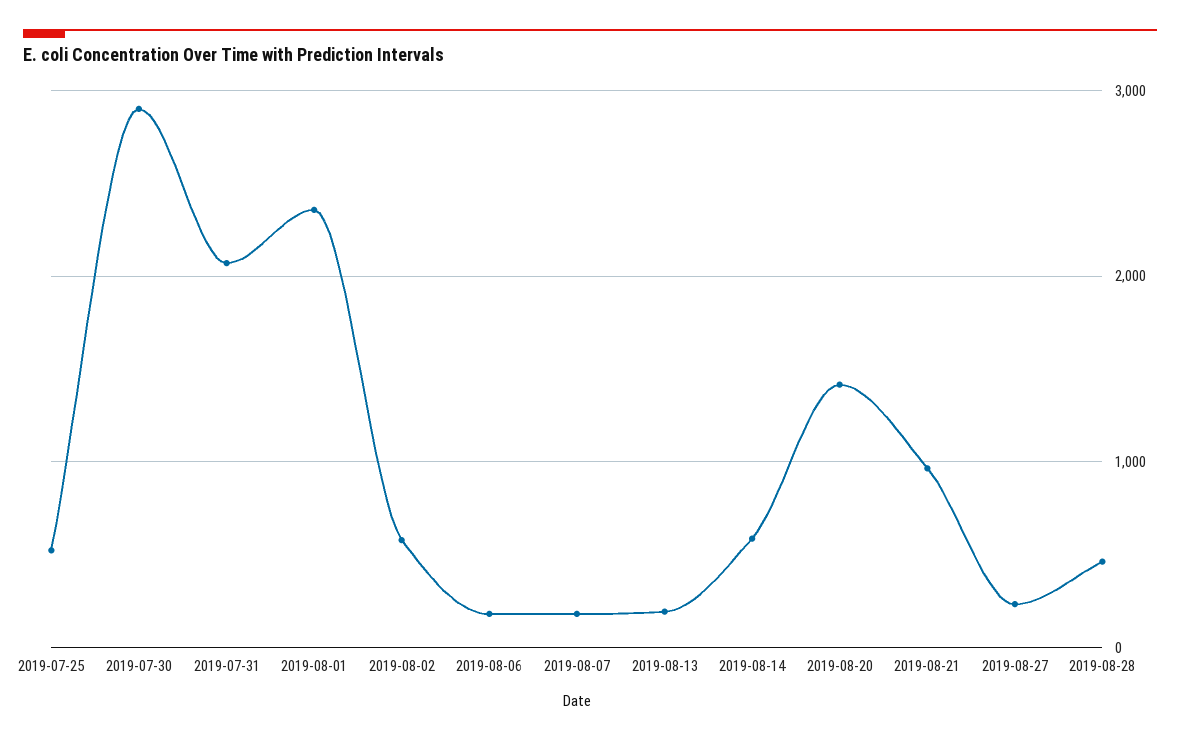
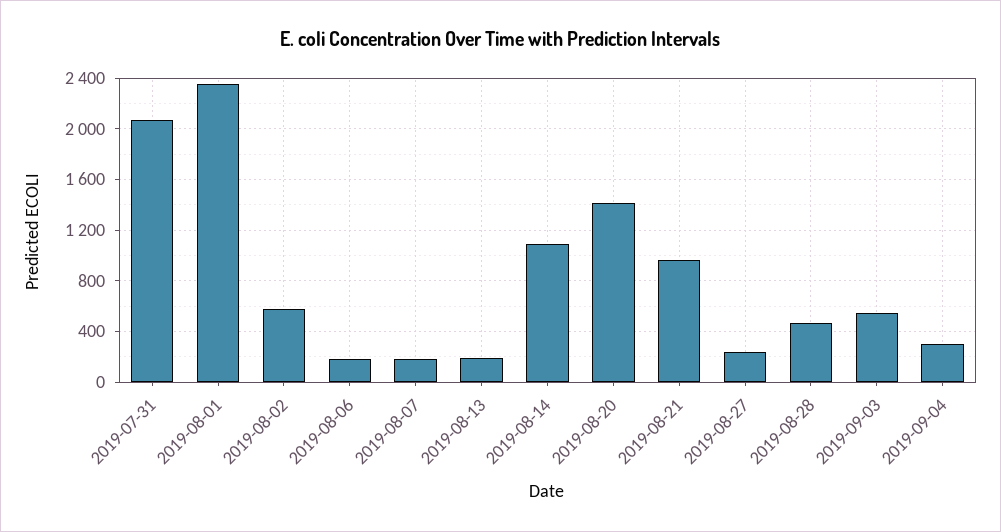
2019-07-25: 500 -> none
2019-07-30: 2900 -> none
2019-08-14: 600 -> 1100
2019-09-03: none -> 550
2019-09-04: none -> 300

